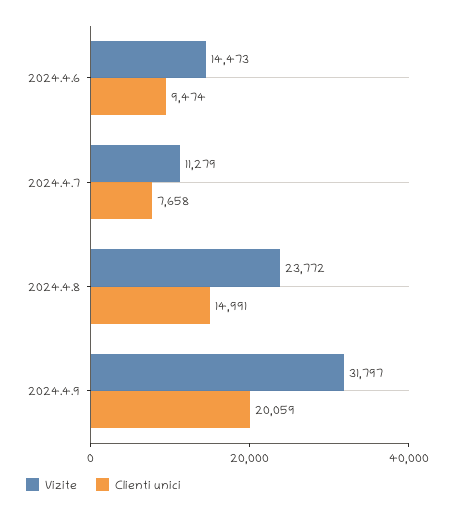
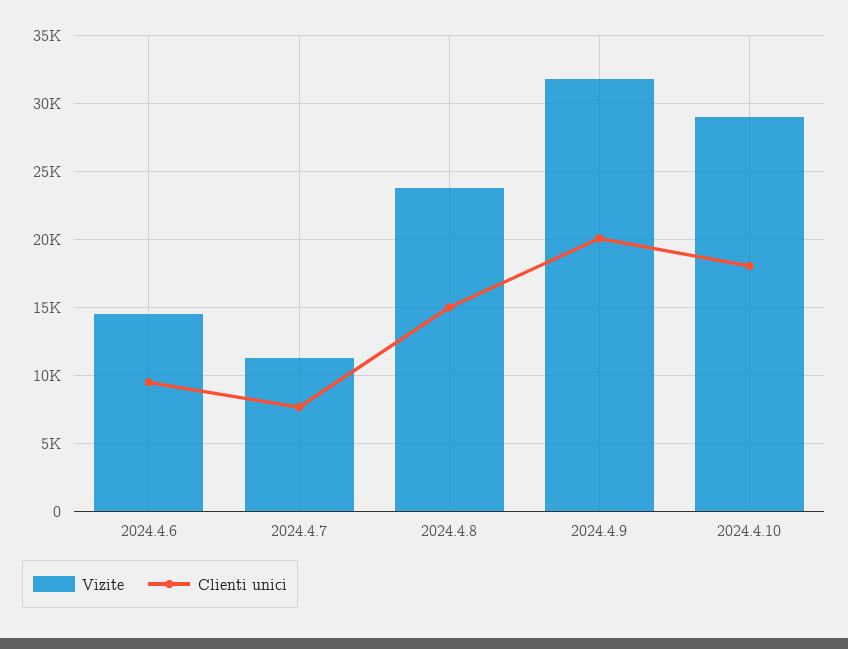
Vizite, 2024.4.10: none -> 29000
Clienti unici, 2024.4.10: none -> 18000

